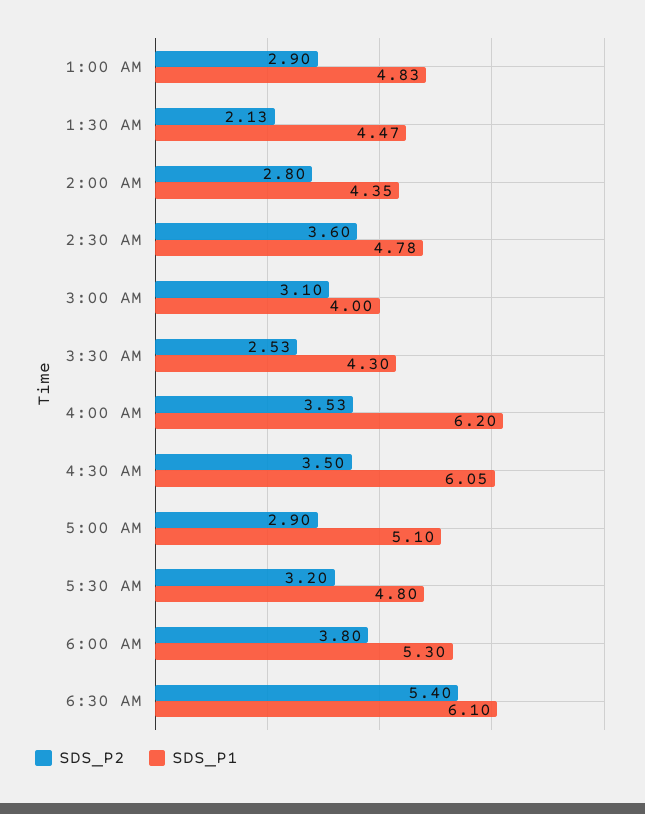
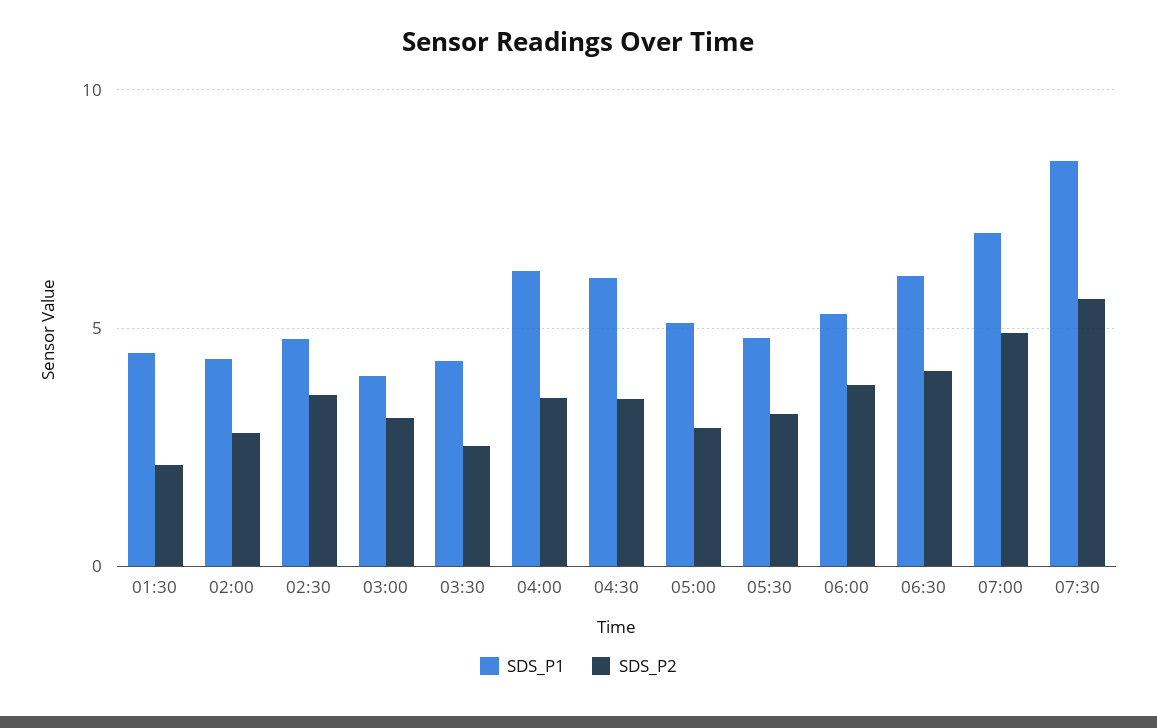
SDS_P2, 1:00 AM: 2.9 -> none
SDS_P1, 1:00 AM: 4.83 -> none
SDS_P2, 6:30 AM: 5.4 -> 4
SDS_P1, 07:00: none -> 7
SDS_P2, 07:00: none -> 5
SDS_P1, 07:30: none -> 8.5
SDS_P2, 07:30: none -> 5.5

